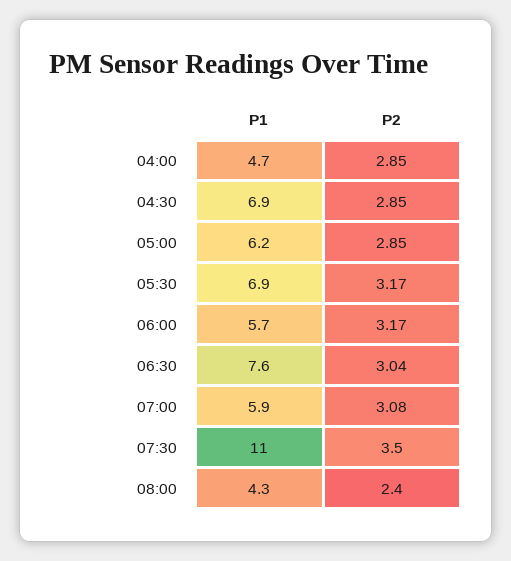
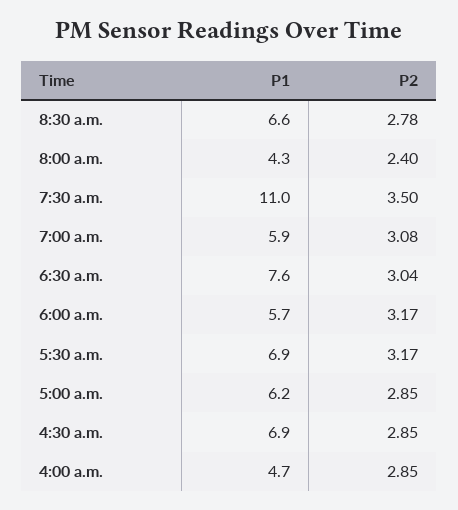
P1, 8:30 a.m.: none -> 6.6
P2, 8:30 a.m.: none -> 2.78

